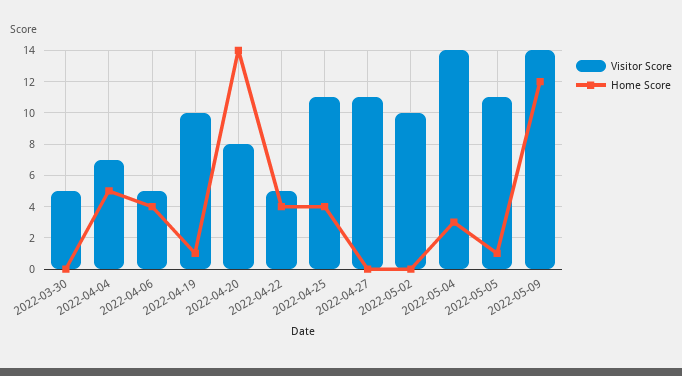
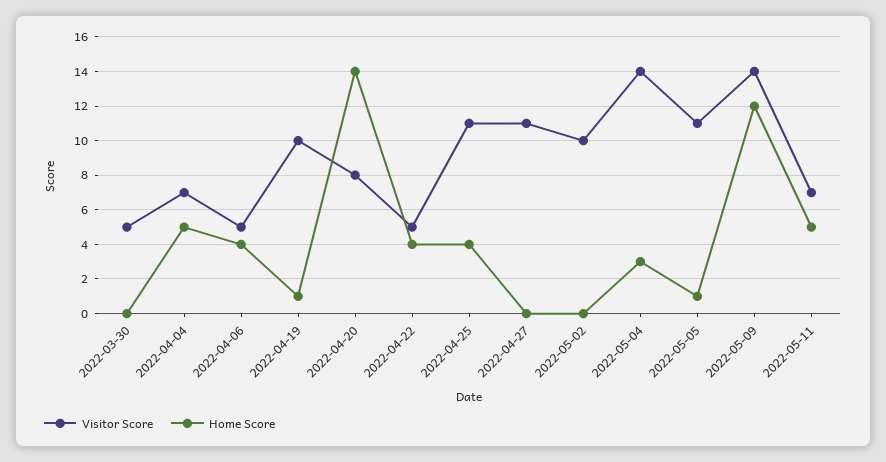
Visitor Score, 2022-05-11: none -> 7
Home Score, 2022-05-11: none -> 5

